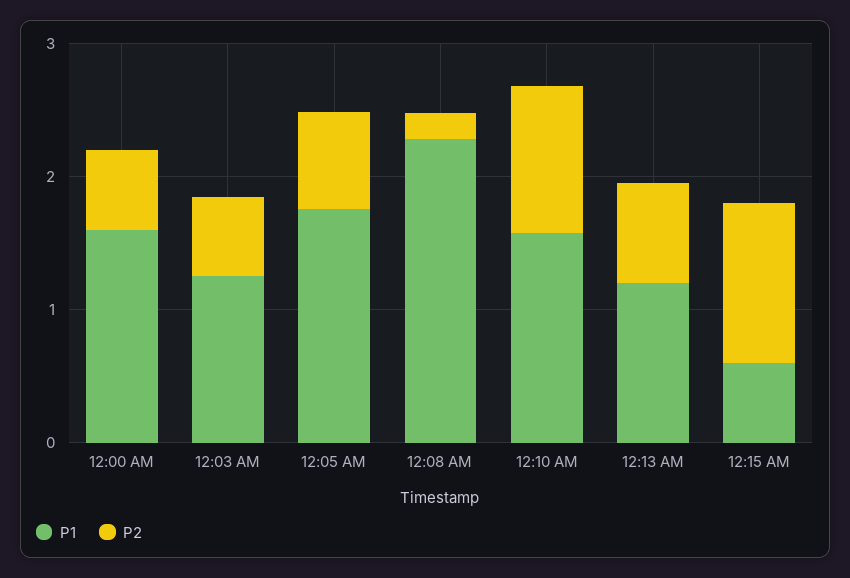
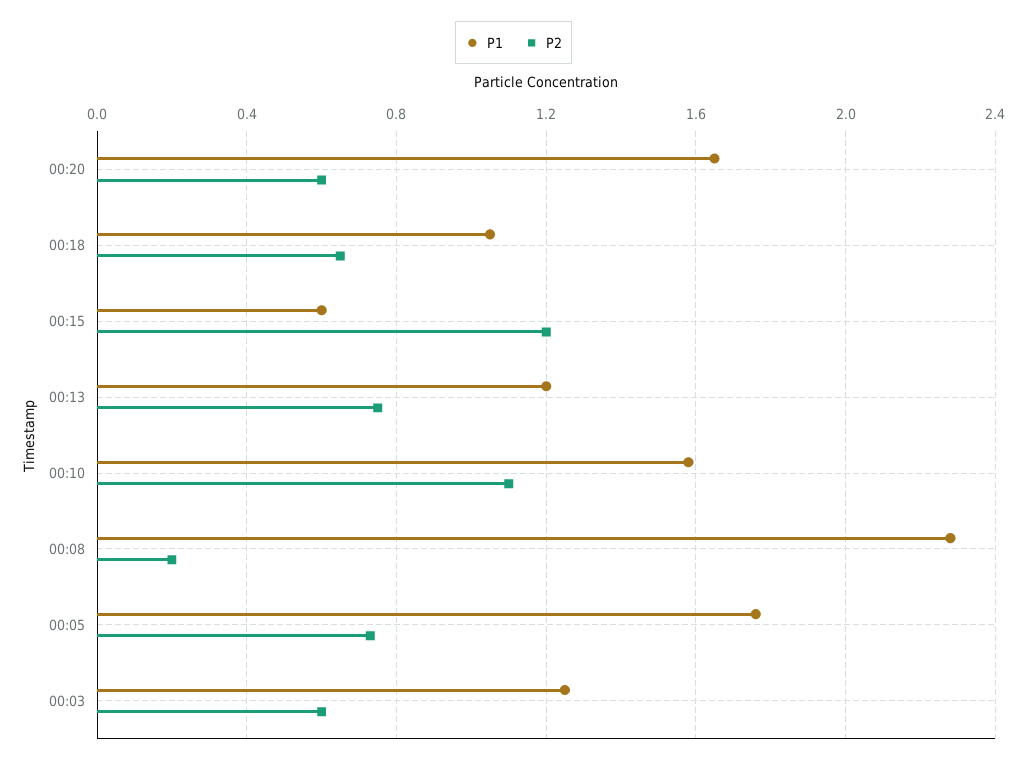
P1, 12:00 AM: 1.6 -> none
P2, 12:00 AM: 0.6 -> none
P1, 00:20: none -> 1.65
P2, 00:20: none -> 0.6
P1, 00:18: none -> 1.05
P2, 00:18: none -> 0.65

